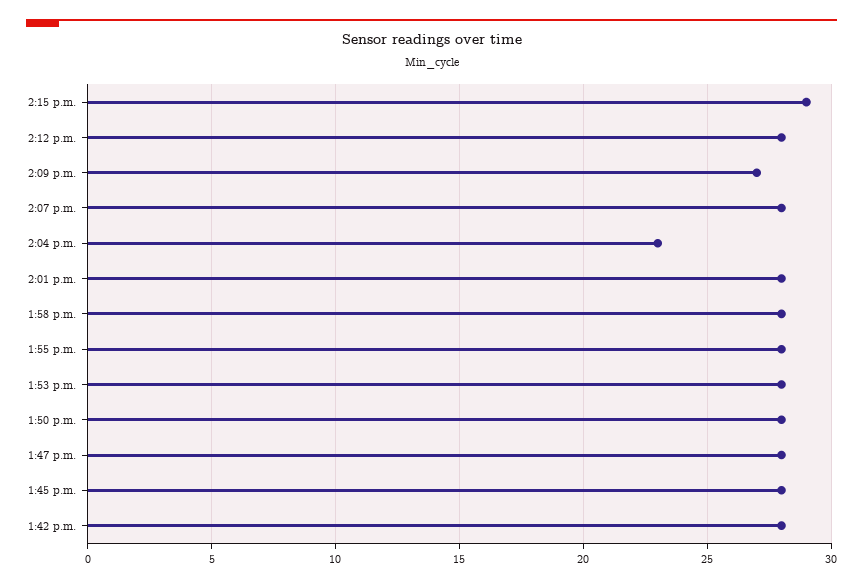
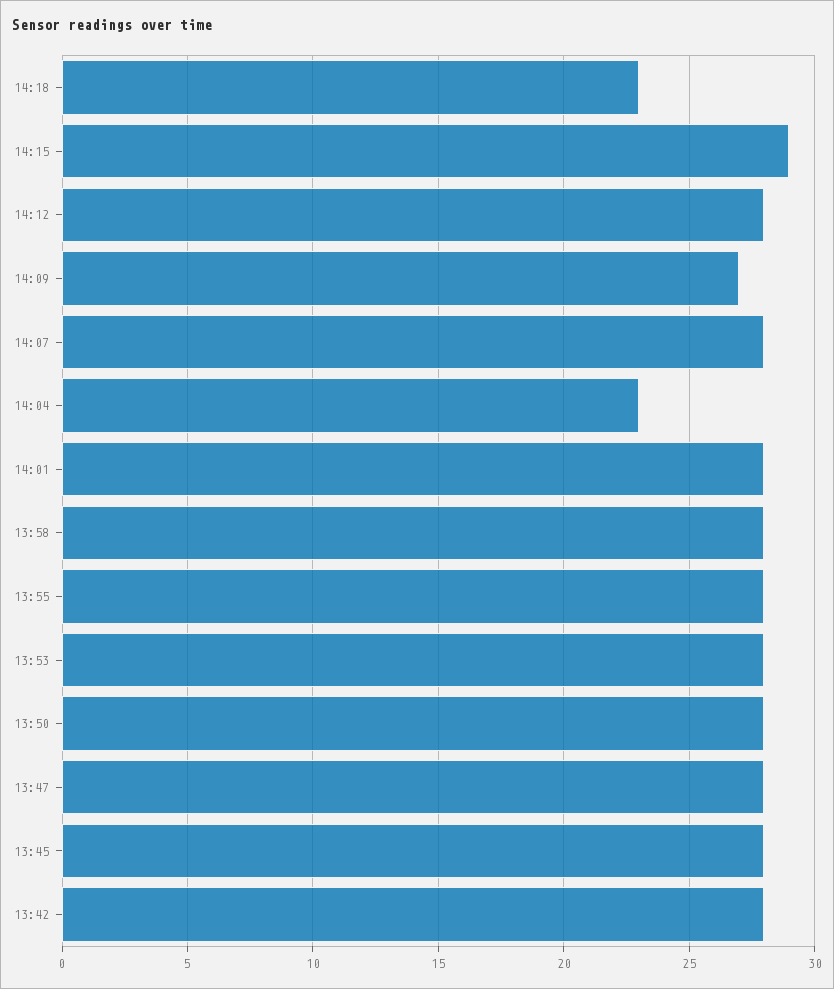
14:18: none -> 23

